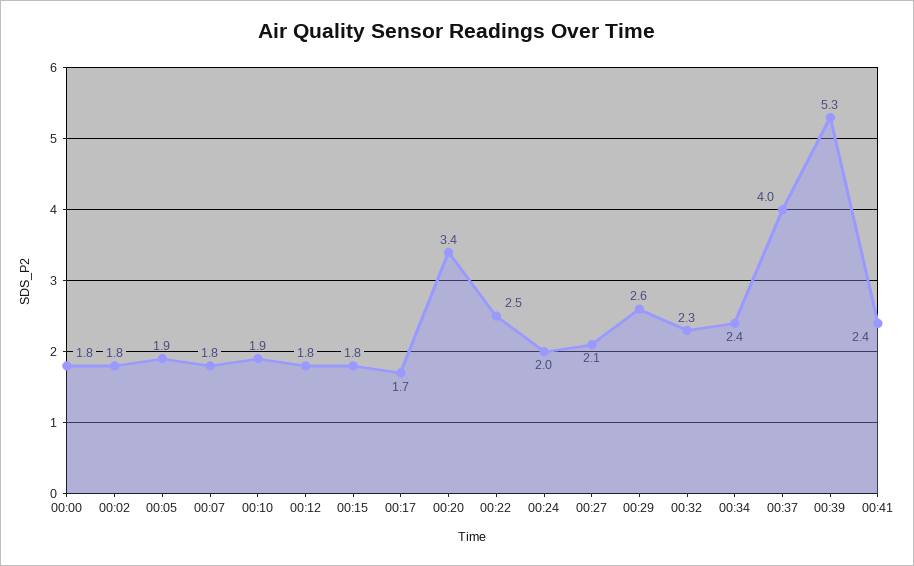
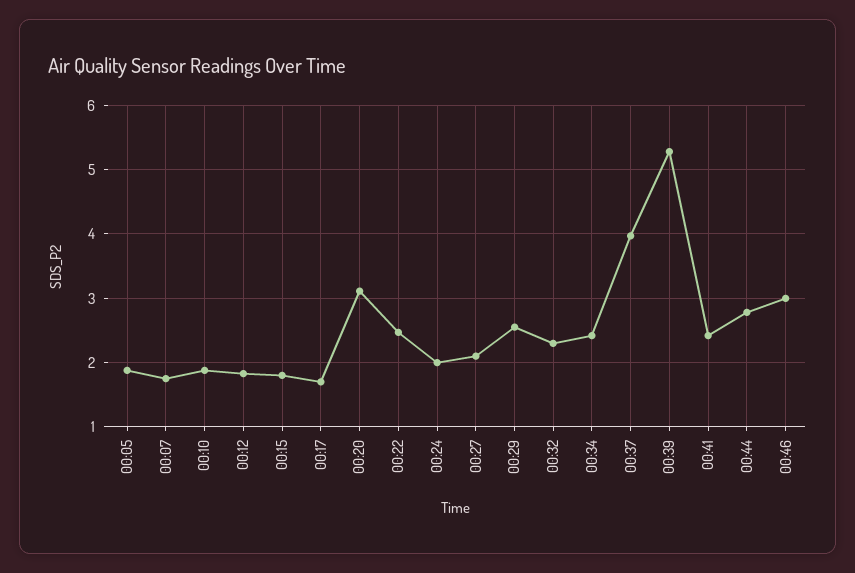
00:00: 1.8 -> none
00:02: 1.8 -> none
00:20: 3.4 -> 3.1
00:44: none -> 2.8
00:46: none -> 3

